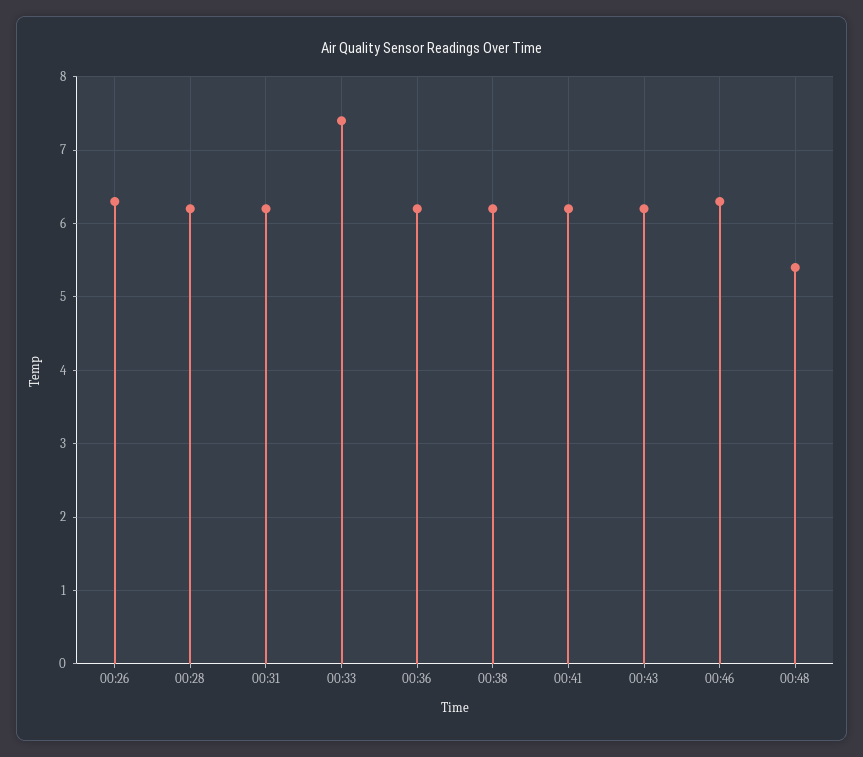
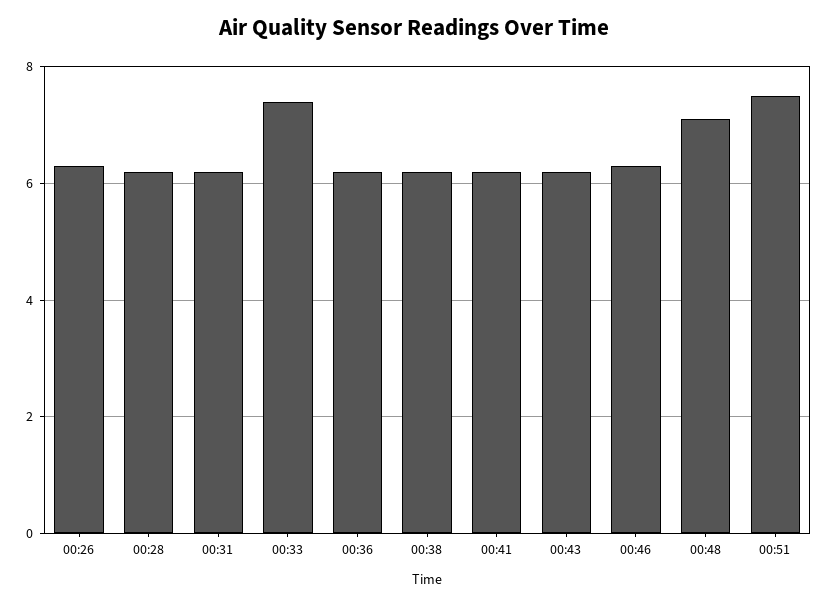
00:48: 5.4 -> 7
00:51: none -> 7.5

